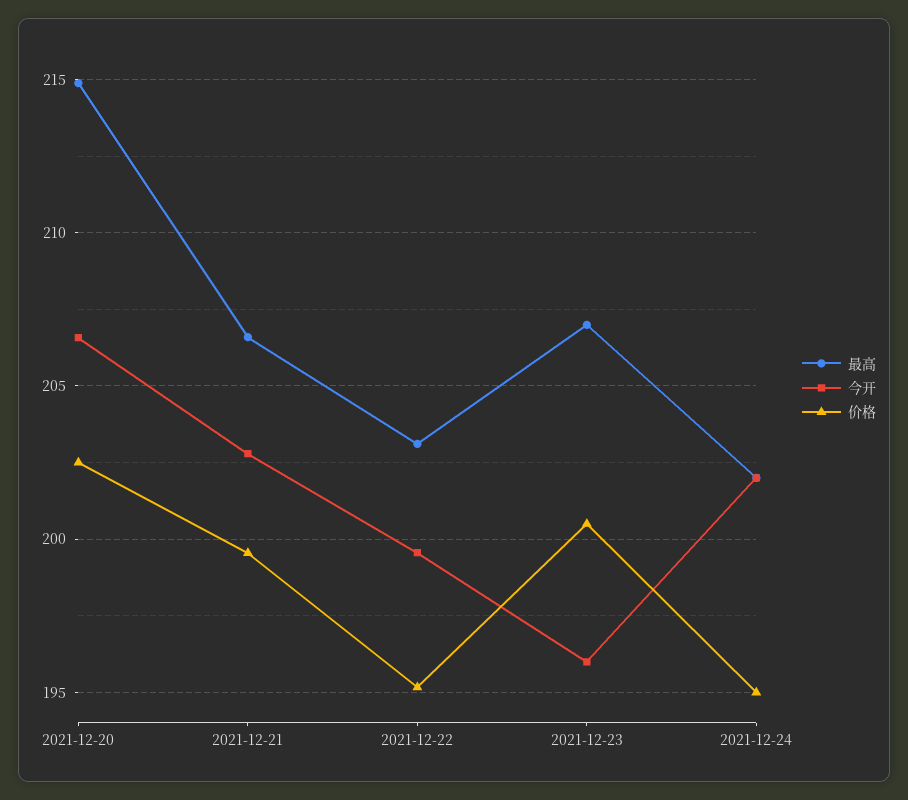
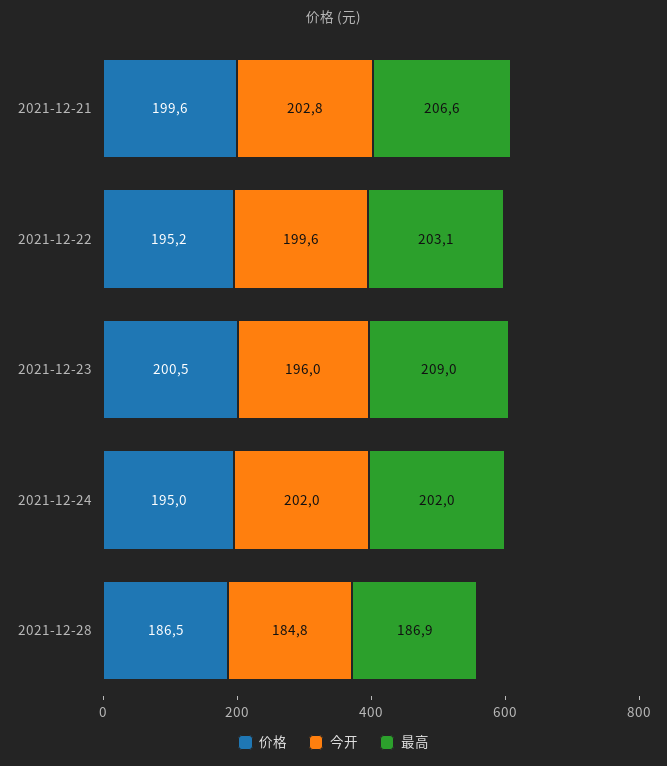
最高, 2021-12-20: 215 -> none
今开, 2021-12-20: 206.5 -> none
价格, 2021-12-20: 202.5 -> none
最高, 2021-12-23: 207 -> 209
价格, 2021-12-28: none -> 186.5
今开, 2021-12-28: none -> 184.8
最高, 2021-12-28: none -> 186.9

